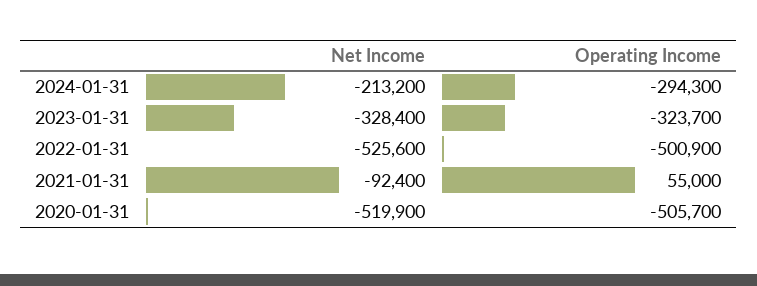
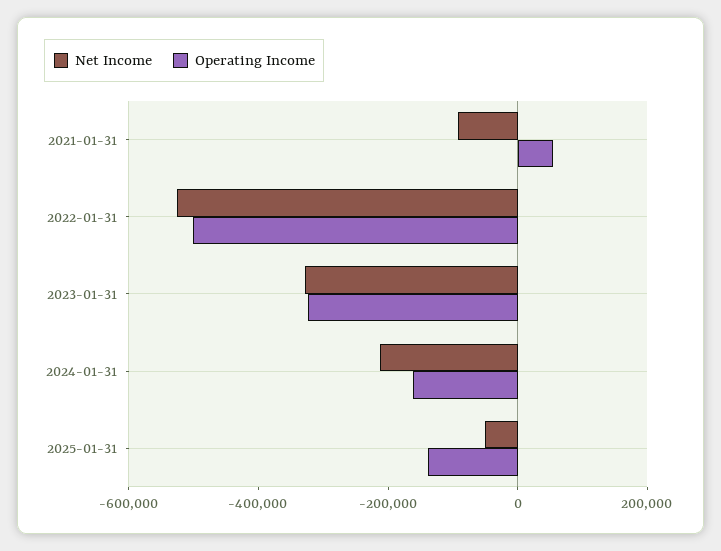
Operating Income, 2024-01-31: -294300 -> -150000
Net Income, 2020-01-31: -519900 -> none
Operating Income, 2020-01-31: -505700 -> none
Net Income, 2025-01-31: none -> -50000
Operating Income, 2025-01-31: none -> -150000

